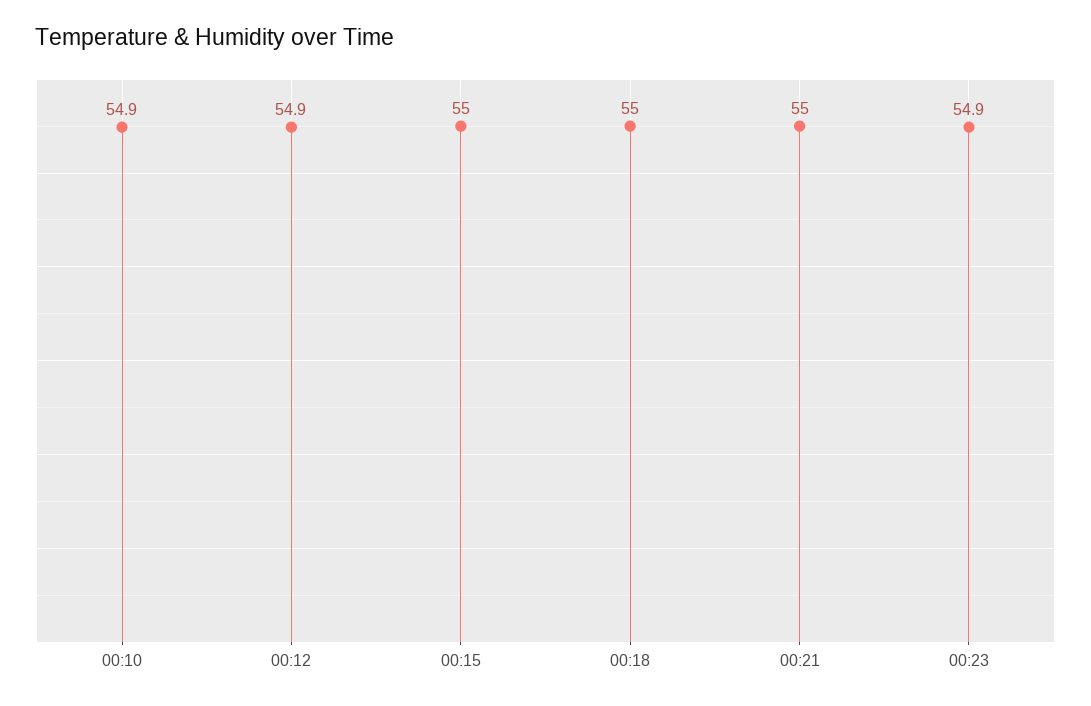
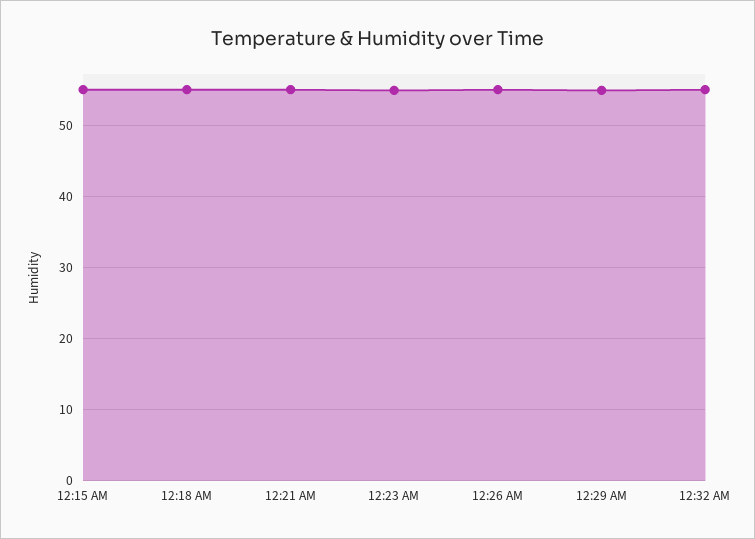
00:10: 54.9 -> none
00:12: 54.9 -> none
12:26 AM: none -> 55
12:29 AM: none -> 55
12:32 AM: none -> 55

